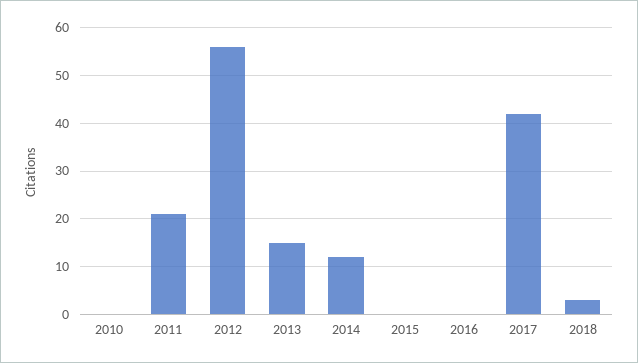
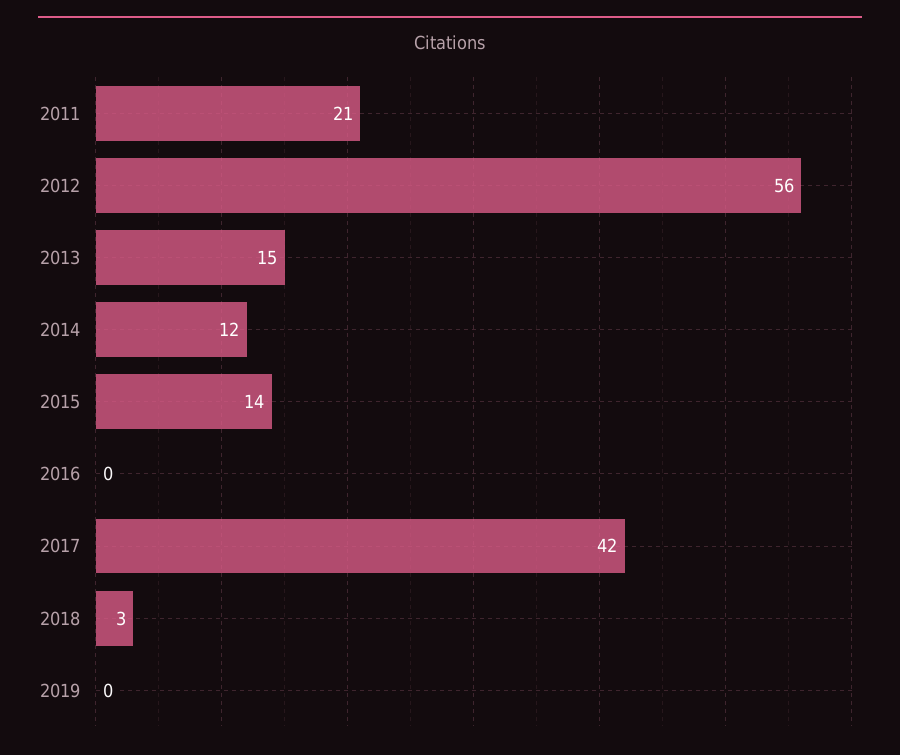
2010: 0 -> none
2015: 0 -> 14
2019: none -> 0

